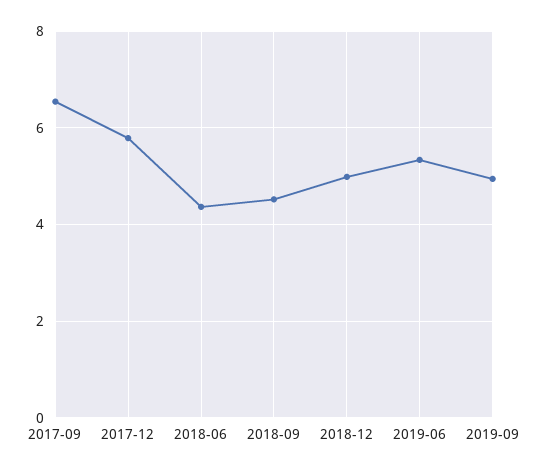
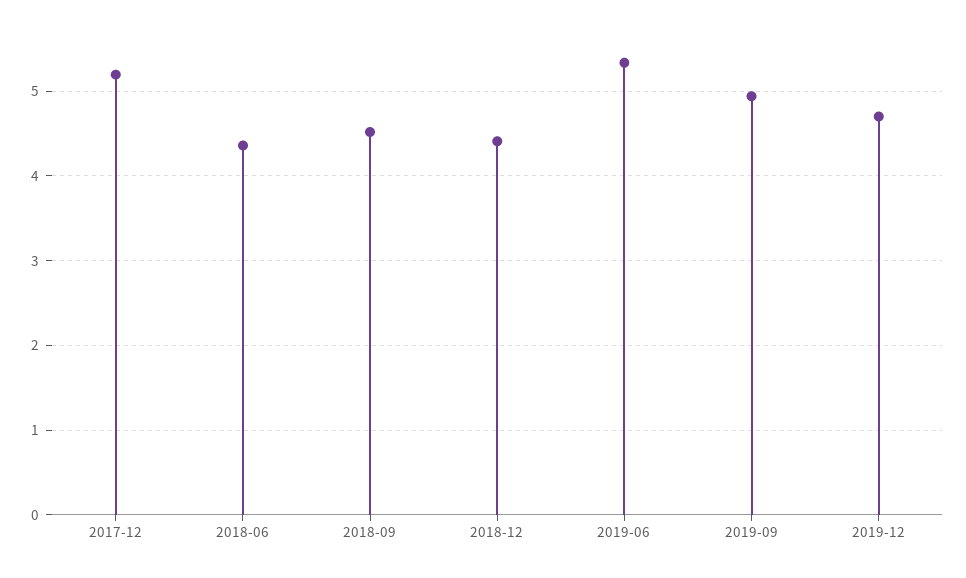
2017-09: 6.6 -> none
2017-12: 5.8 -> 5.2
2018-12: 5 -> 4.4
2019-12: none -> 4.7

